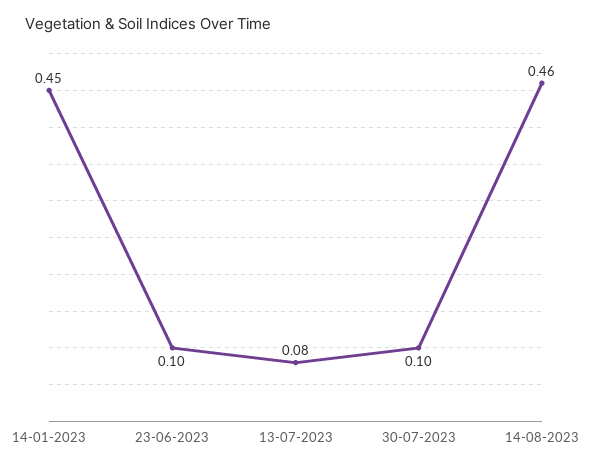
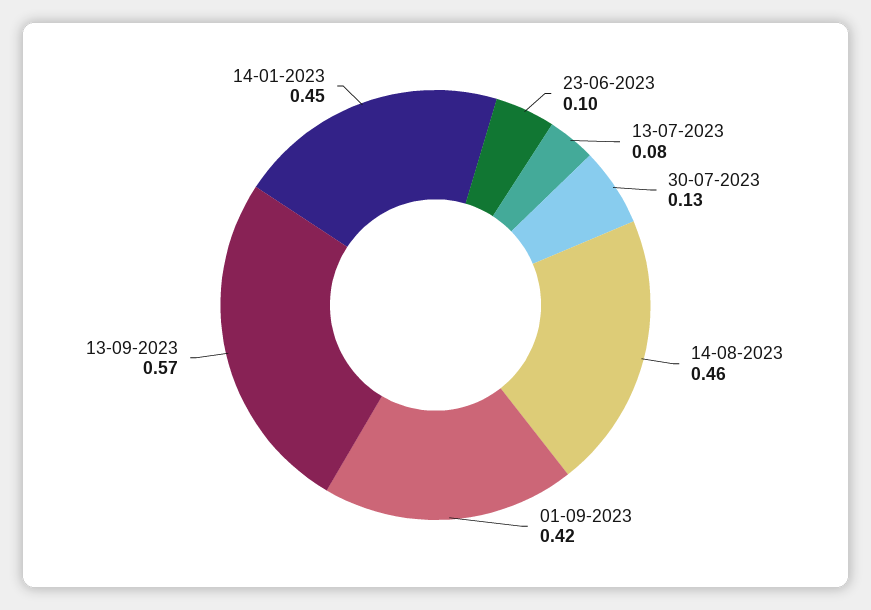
30-07-2023: 0.1 -> 0.13
01-09-2023: none -> 0.42
13-09-2023: none -> 0.57

